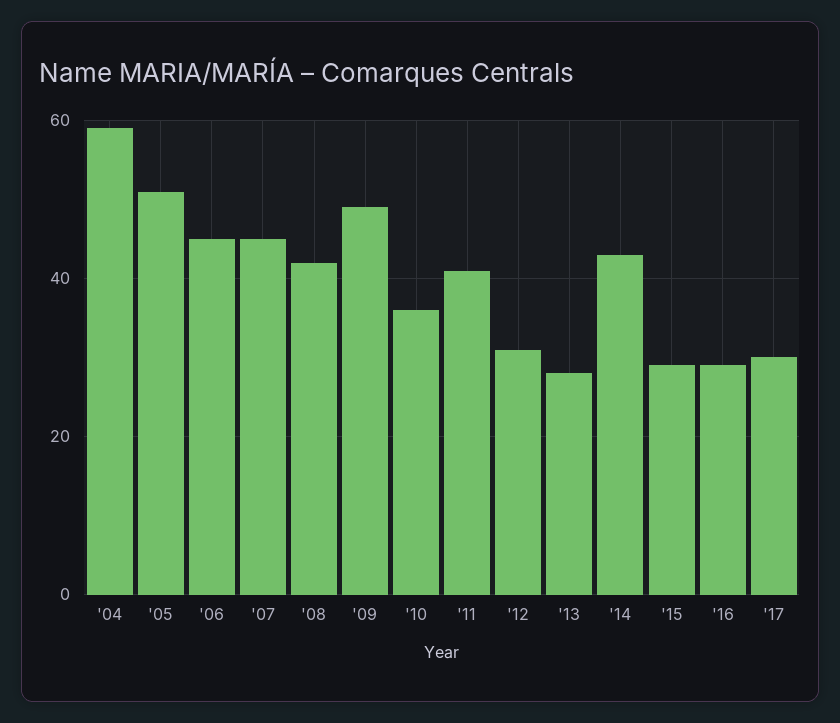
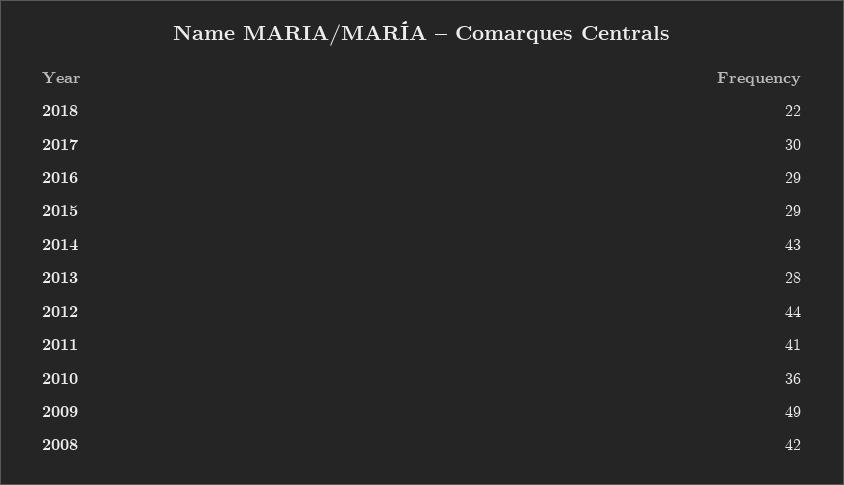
'04: 60 -> none
'05: 50 -> none
'06: 45 -> none
'07: 45 -> none
'12: 30 -> 44
2018: none -> 22

